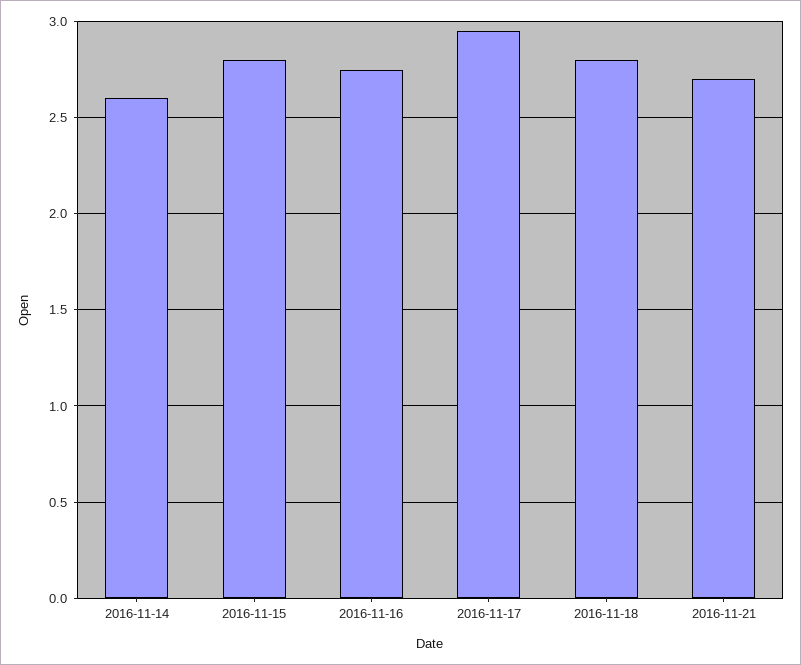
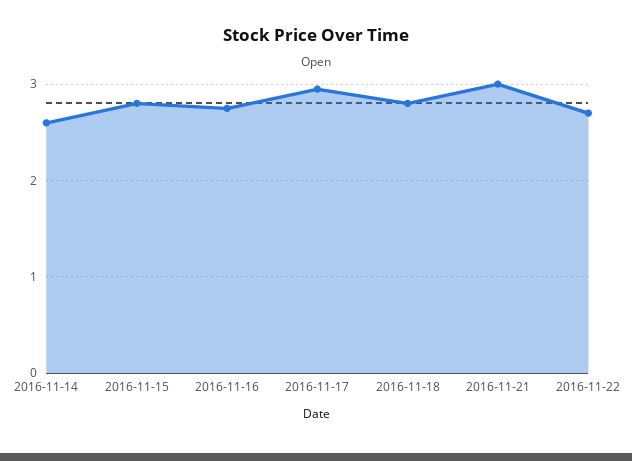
2016-11-21: 2.7 -> 3
2016-11-22: none -> 2.7

